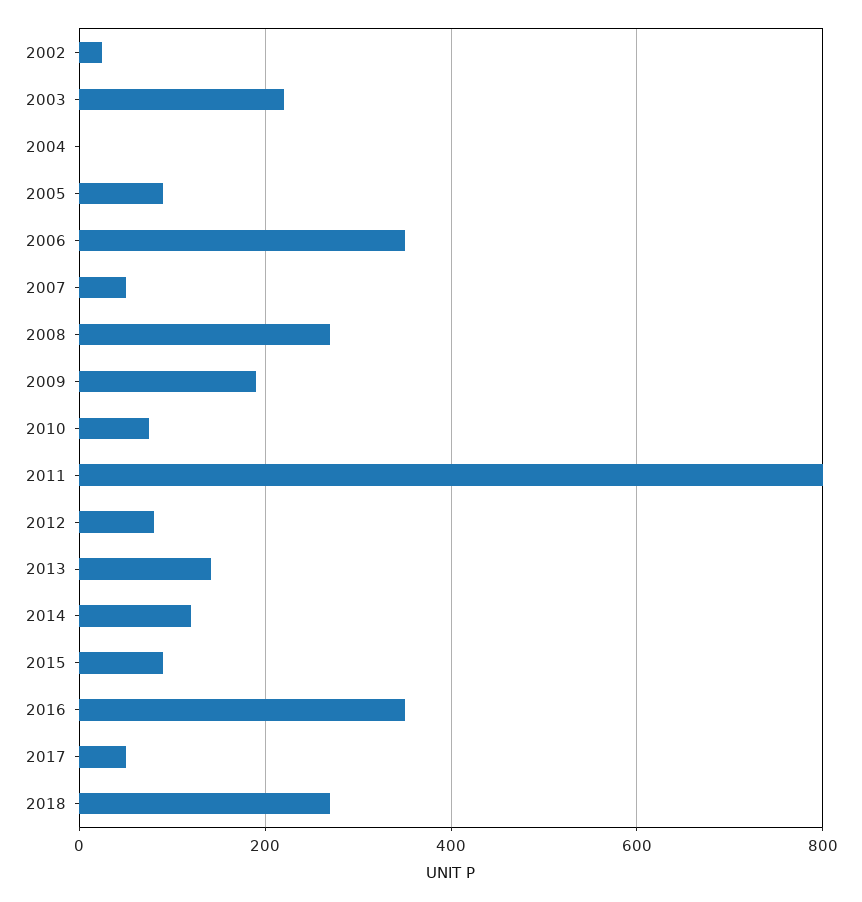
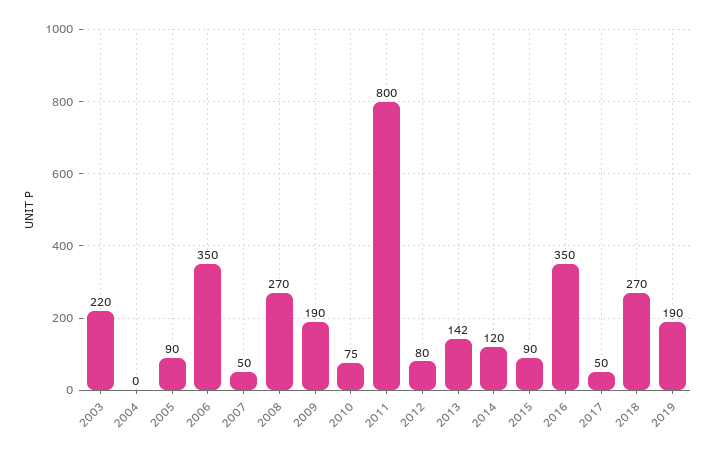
2002: 20 -> none
2019: none -> 190

